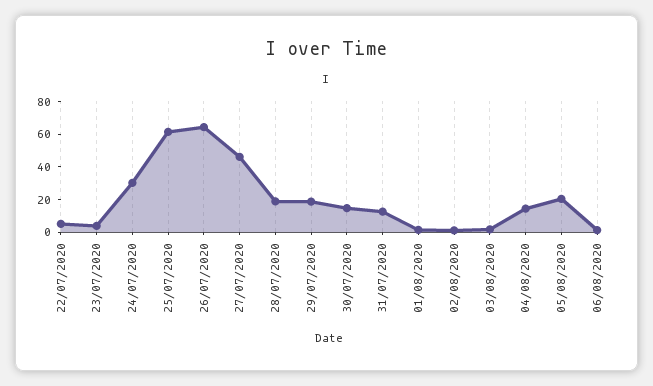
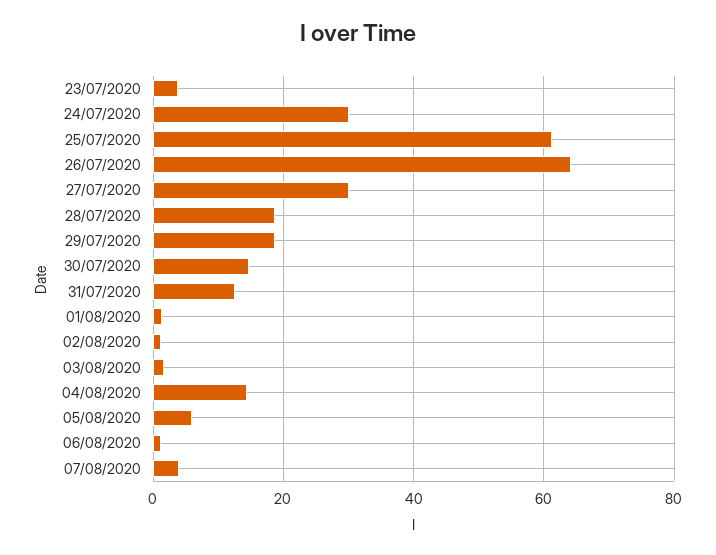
22/07/2020: 5 -> none
27/07/2020: 45 -> 30
05/08/2020: 20 -> 6
07/08/2020: none -> 4

